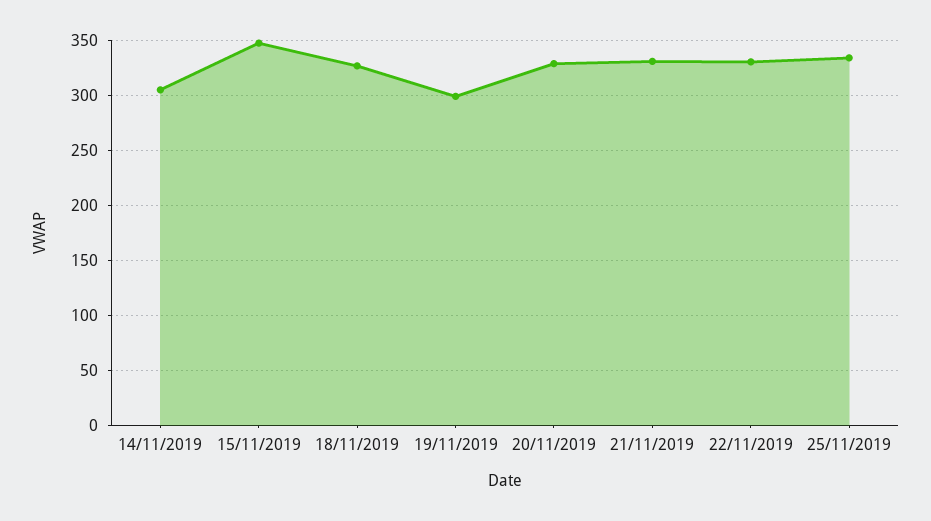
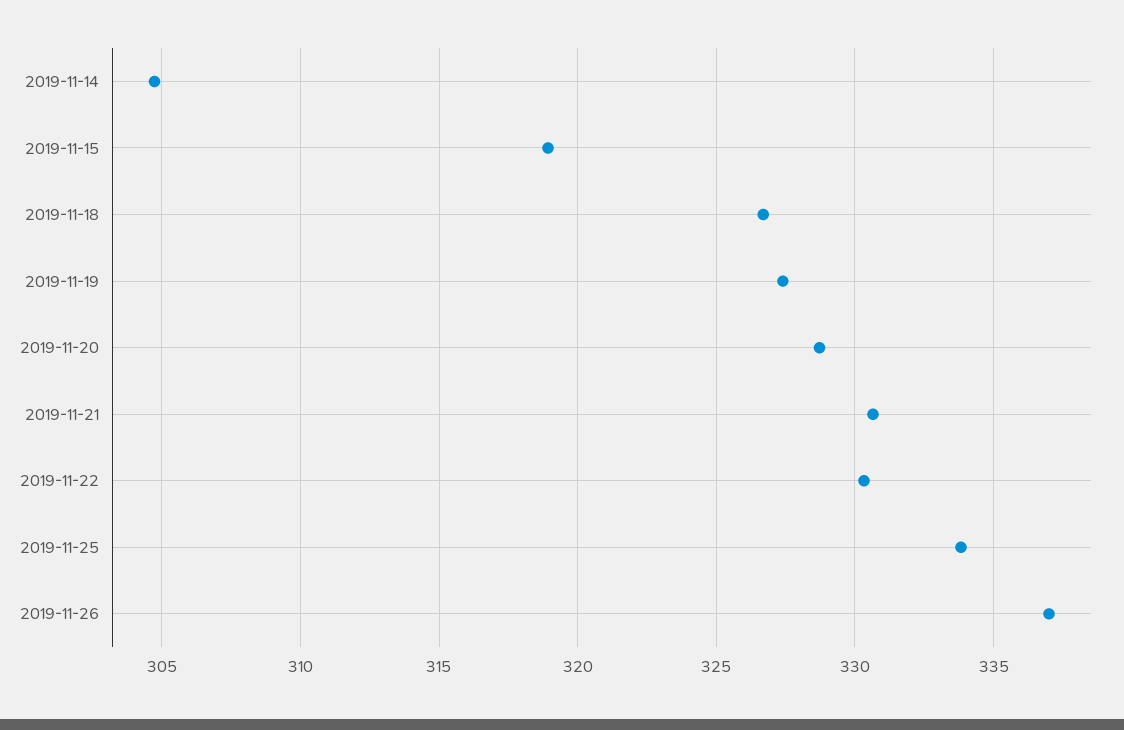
15/11/2019: 350 -> 319
19/11/2019: 300 -> 327.5
2019-11-26: none -> 337

